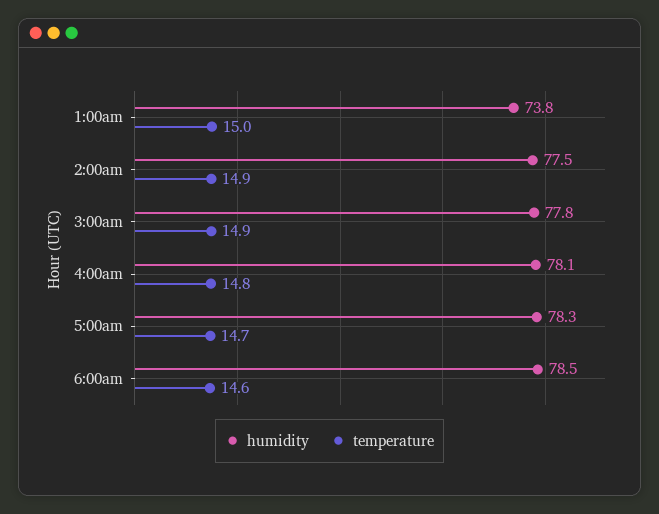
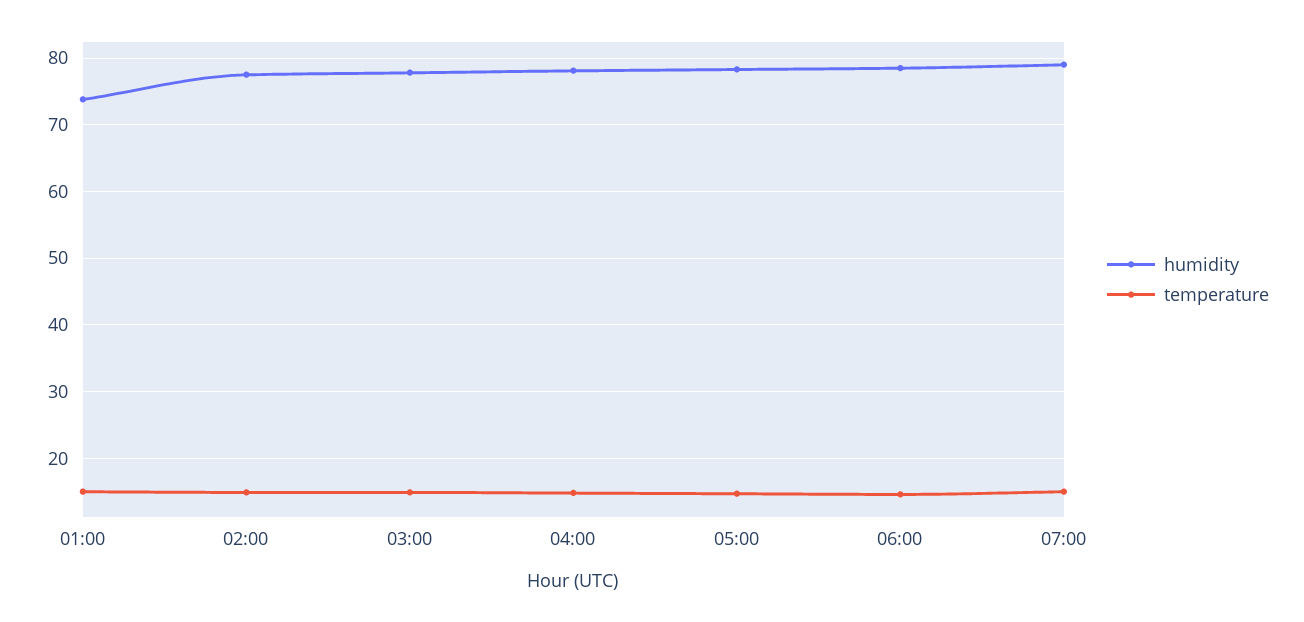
humidity, 07:00: none -> 79
temperature, 07:00: none -> 15

